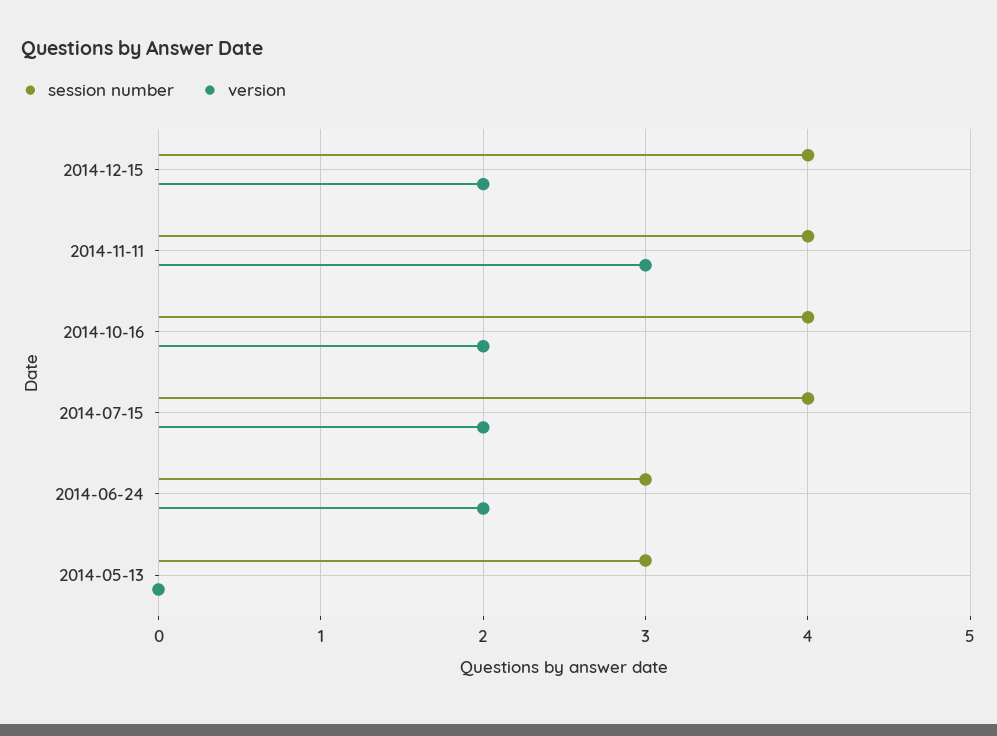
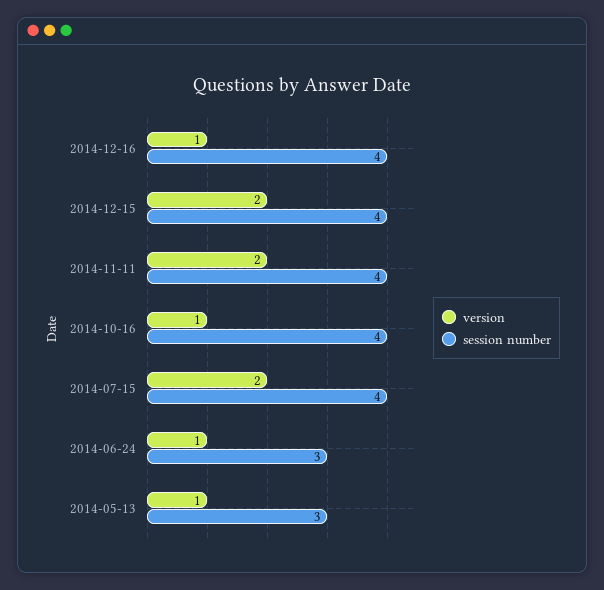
version, 2014-11-11: 3 -> 2
version, 2014-10-16: 2 -> 1
version, 2014-06-24: 2 -> 1
version, 2014-05-13: 0 -> 1
version, 2014-12-16: none -> 1
session number, 2014-12-16: none -> 4

